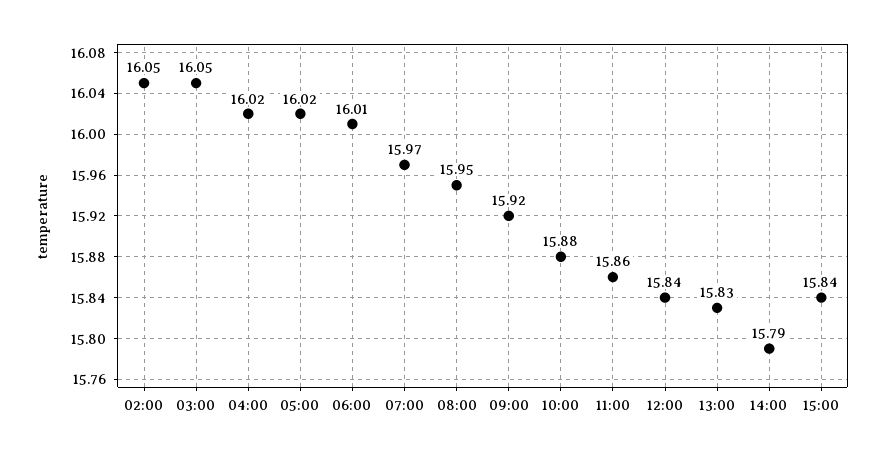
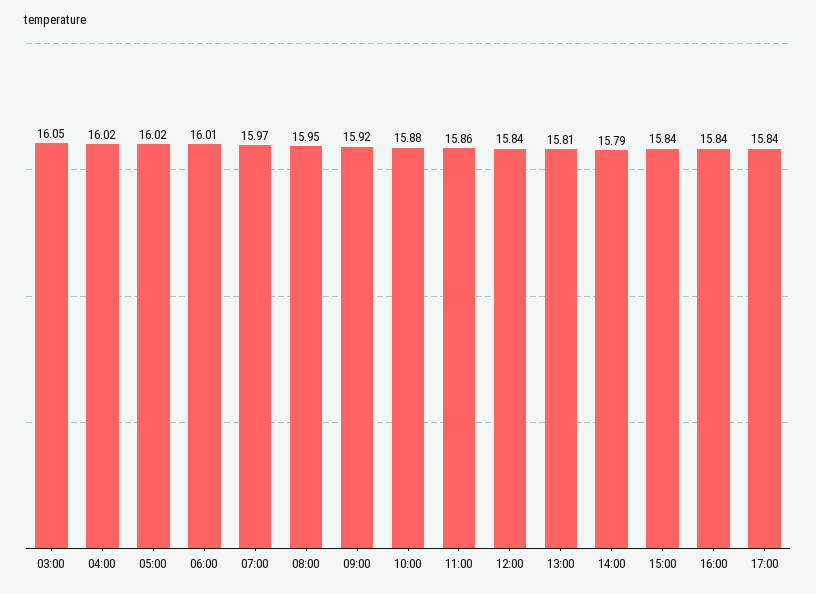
02:00: 16.05 -> none
13:00: 15.83 -> 15.81
16:00: none -> 15.84
17:00: none -> 15.84

